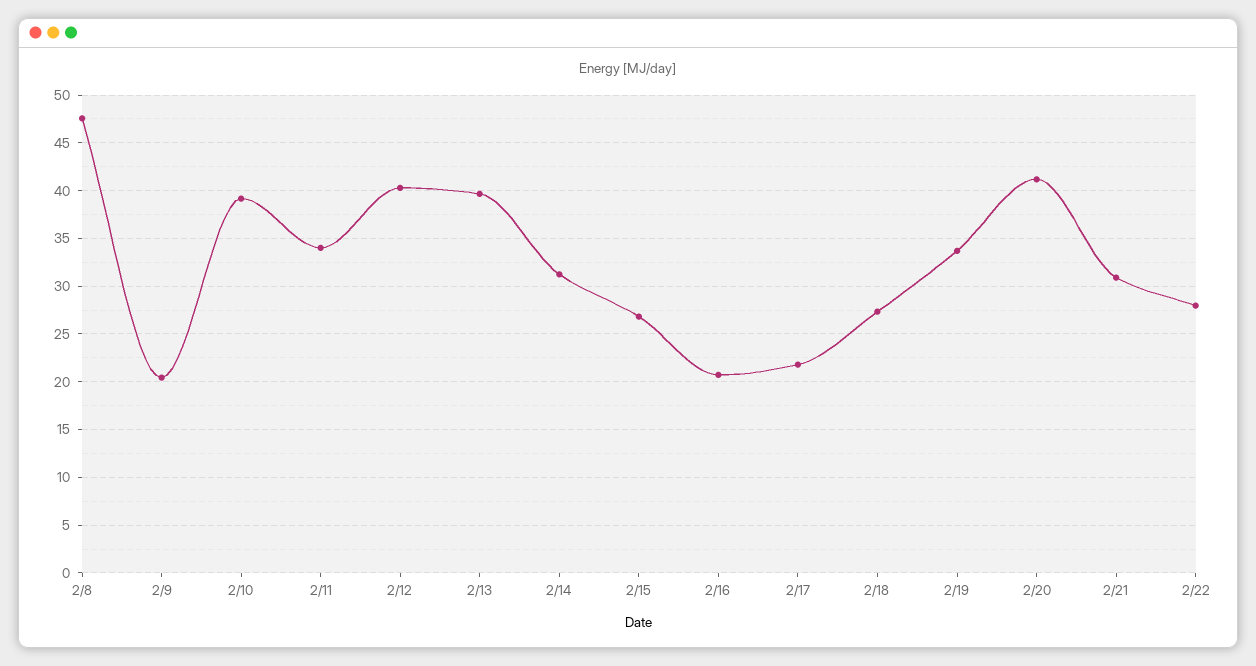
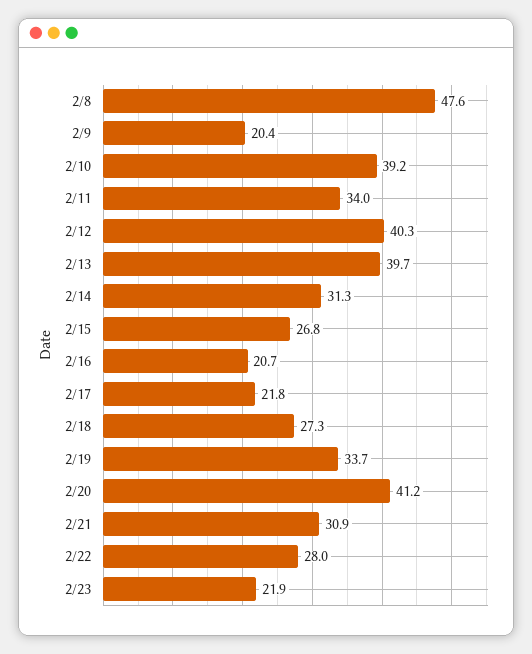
2/23: none -> 21.9

